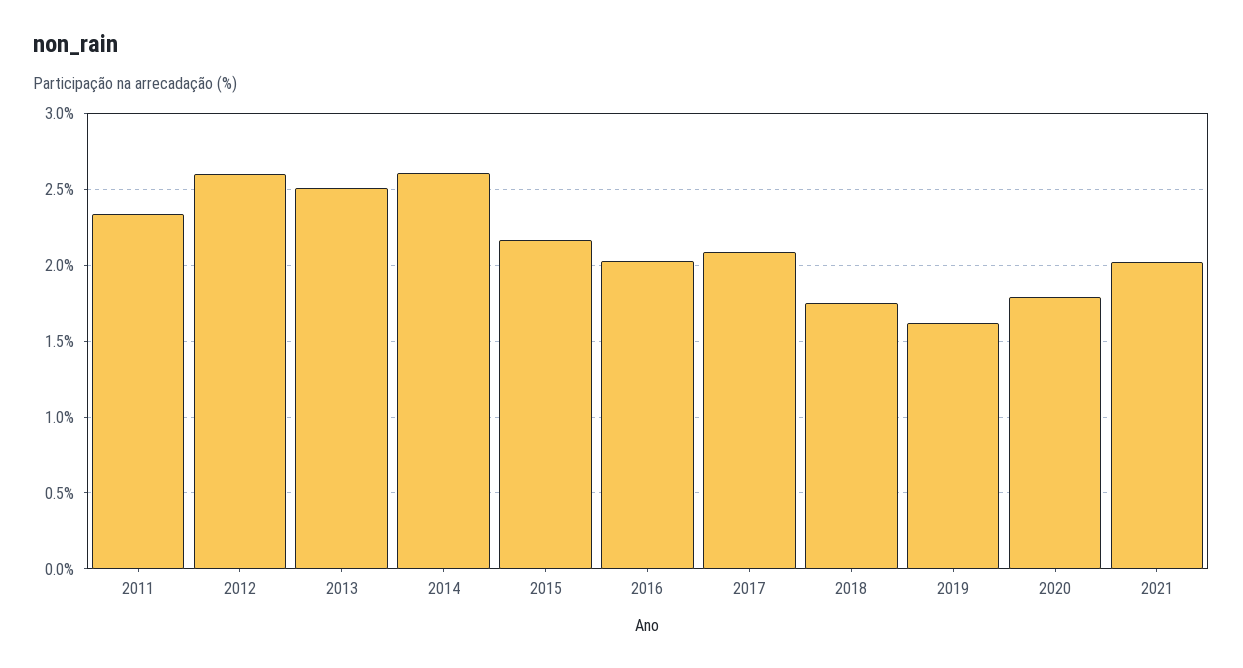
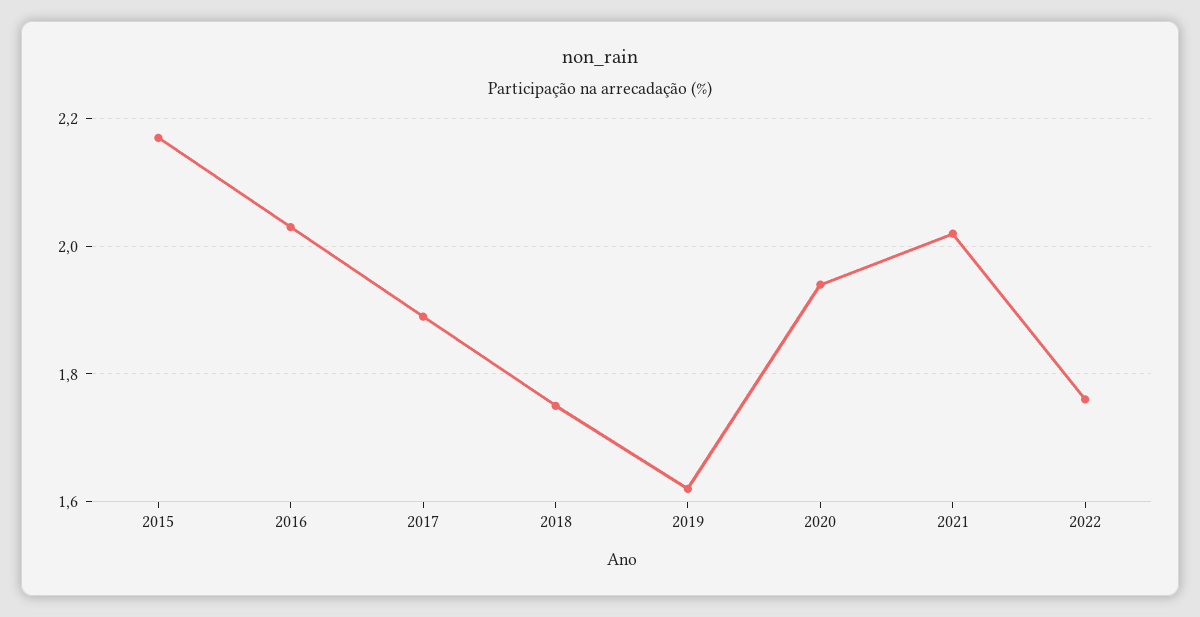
2011: 2.35 -> none
2012: 2.6 -> none
2013: 2.5 -> none
2014: 2.6 -> none
2017: 2.1 -> 1.9
2020: 1.8 -> 1.95
2022: none -> 1.75

